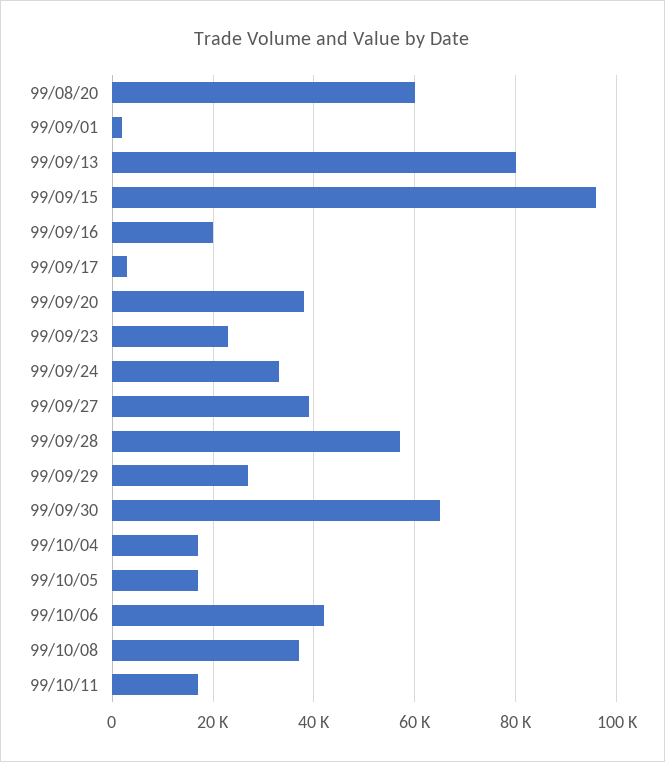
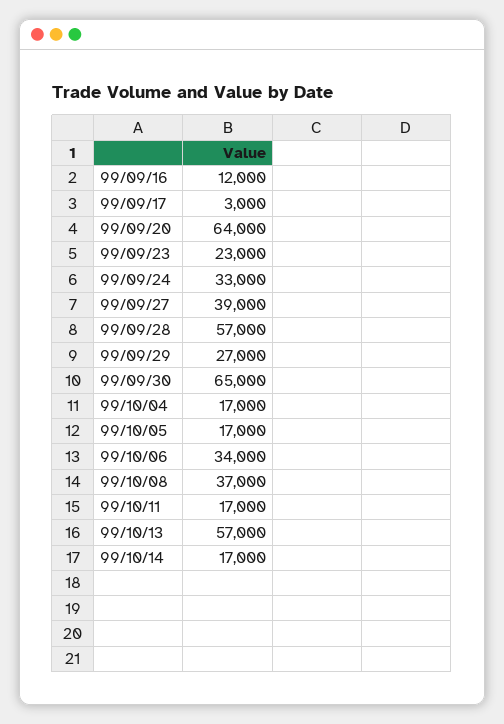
99/08/20: 60000 -> none
99/09/01: 2000 -> none
99/09/13: 80000 -> none
99/09/15: 96000 -> none
99/09/16: 20000 -> 12000
99/09/20: 38000 -> 64000
99/10/06: 42000 -> 34000
99/10/13: none -> 57000
99/10/14: none -> 17000

